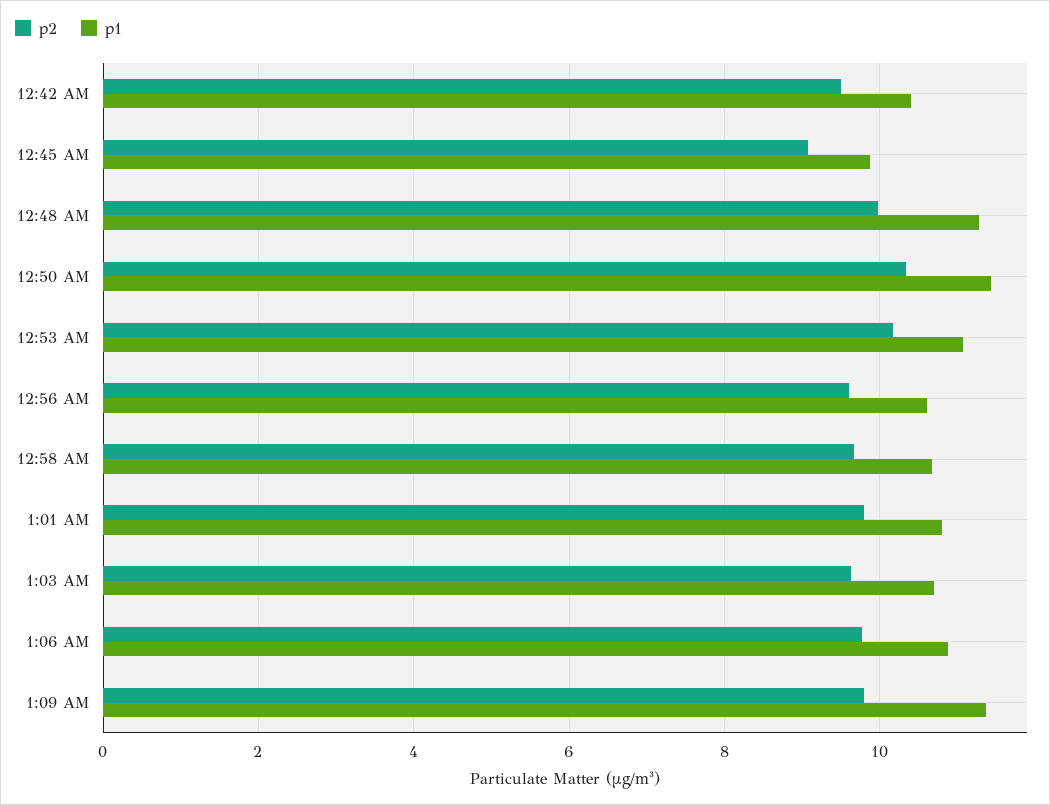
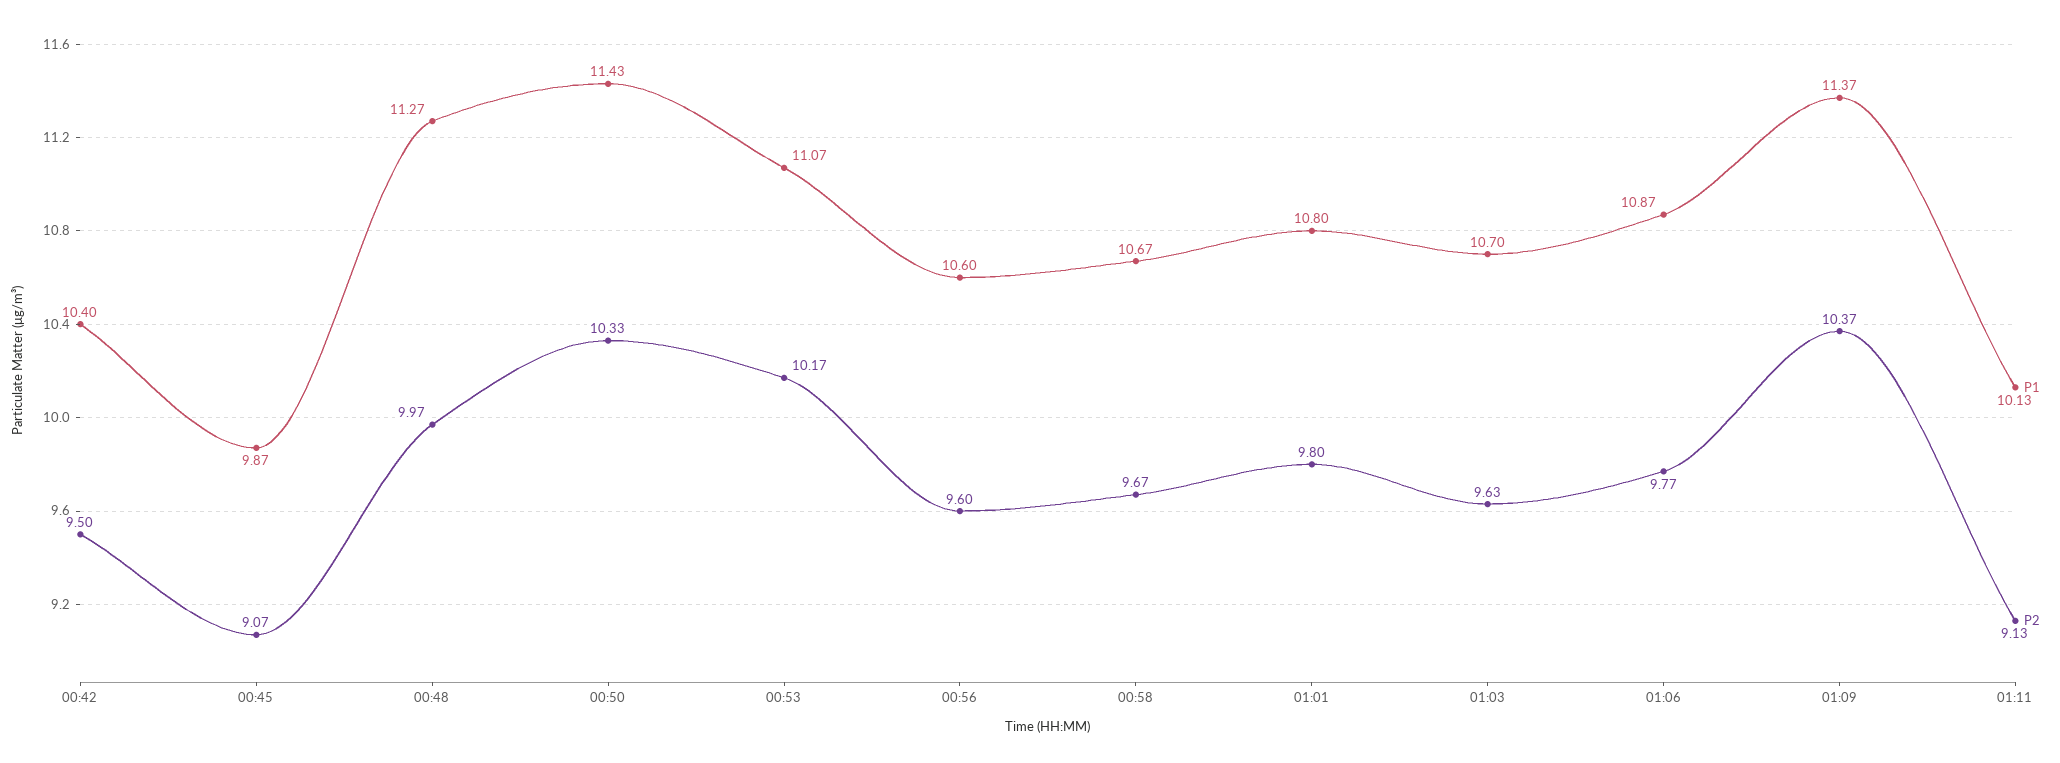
p2, 1:09 AM: 9.8 -> 10.37
p1, 01:11: none -> 10.13
p2, 01:11: none -> 9.13

